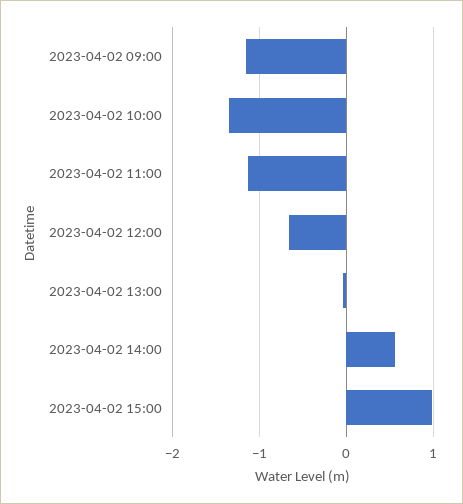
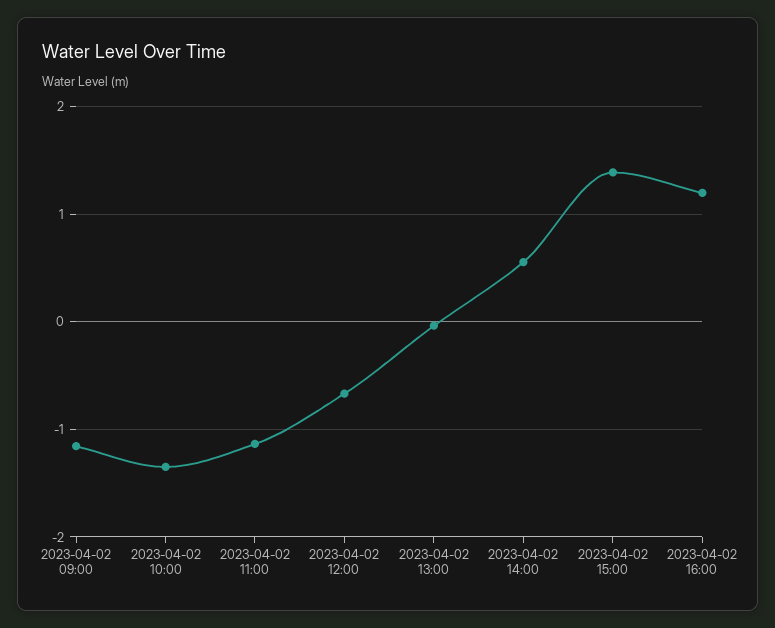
2023-04-02 15:00: 1 -> 1.4
2023-04-02 16:00: none -> 1.2

